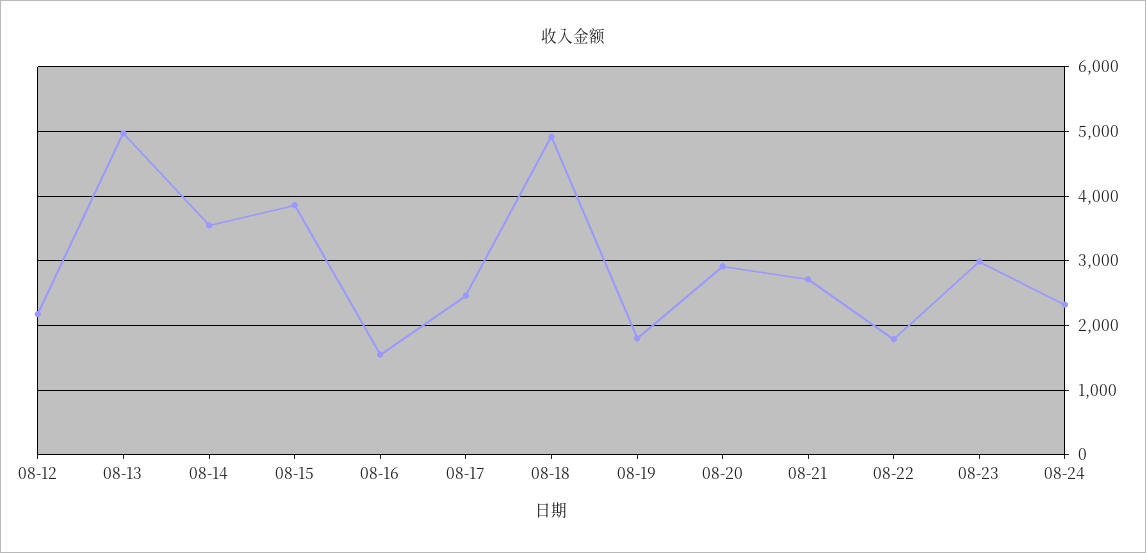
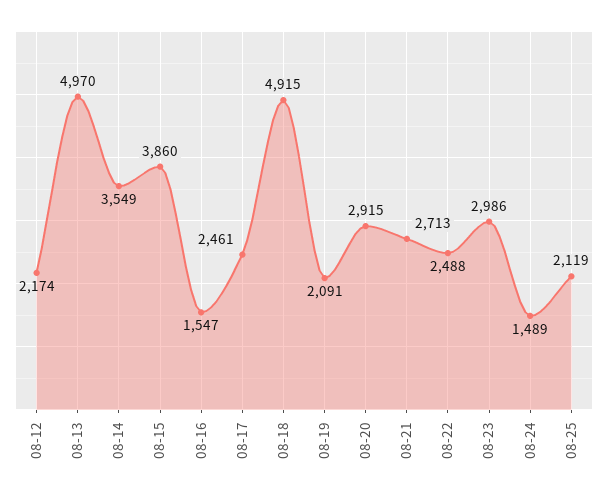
08-19: 1800 -> 2091
08-22: 1800 -> 2488
08-24: 2300 -> 1489
08-25: none -> 2119

